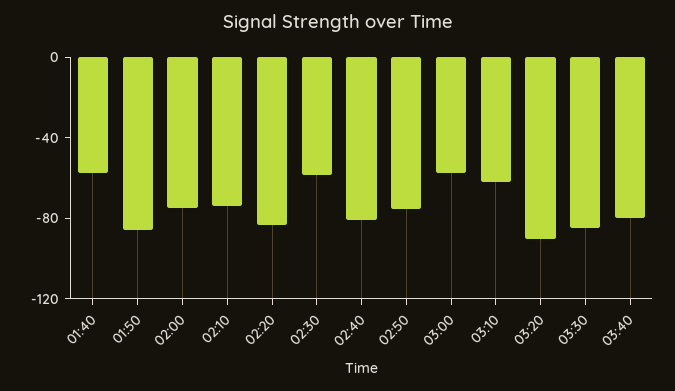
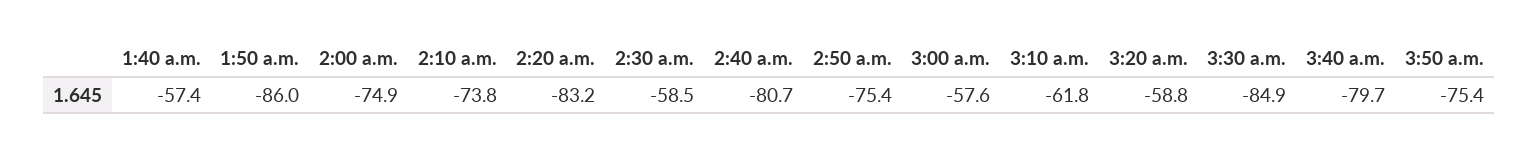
03:20: -90 -> -58.8
3:50 a.m.: none -> -75.4

